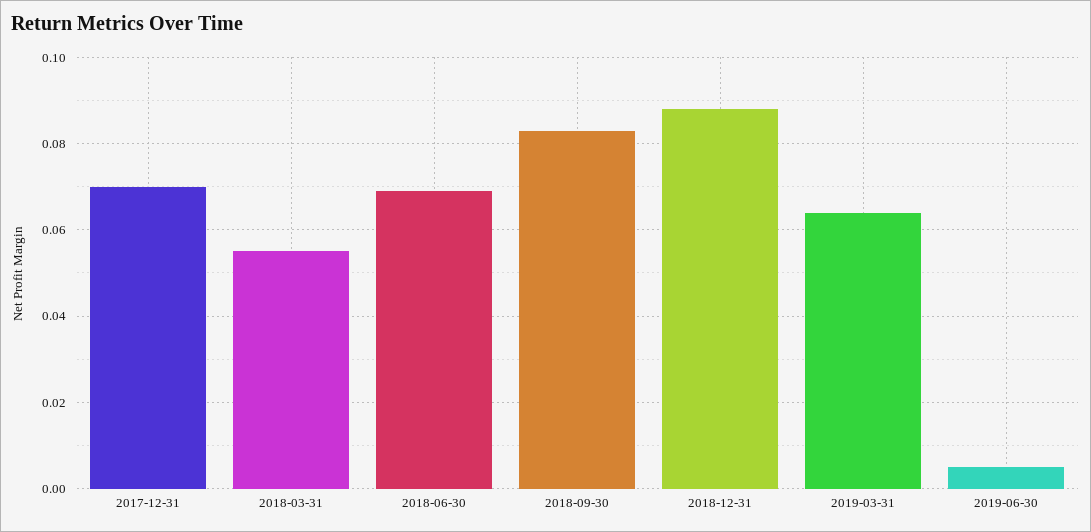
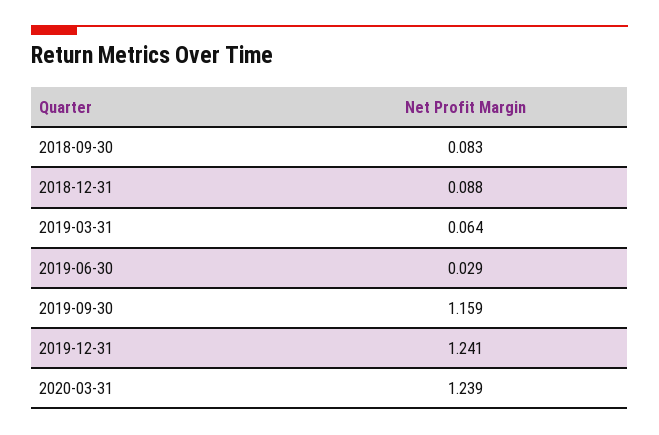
2017-12-31: 0.07 -> none
2018-03-31: 0.055 -> none
2018-06-30: 0.07 -> none
2019-06-30: 0.005 -> 0.029
2019-09-30: none -> 1.159
2019-12-31: none -> 1.241
2020-03-31: none -> 1.239

